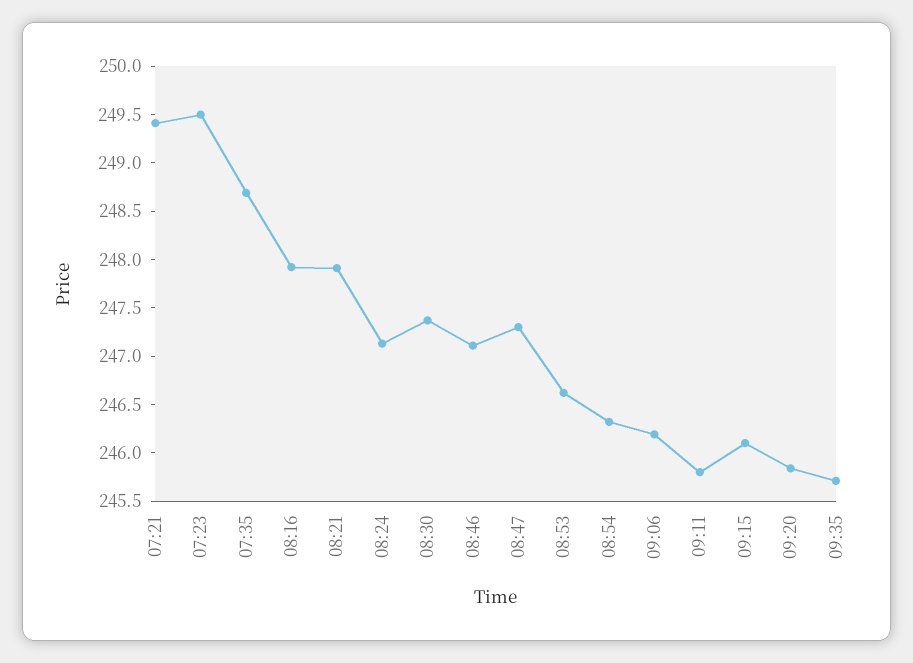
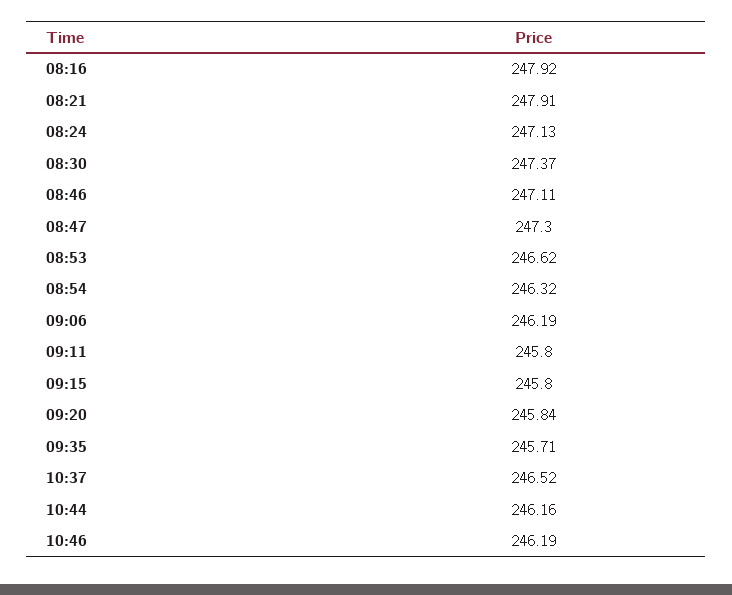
07:21: 249.4 -> none
07:23: 249.5 -> none
07:35: 248.7 -> none
09:15: 246.1 -> 245.8
10:37: none -> 246.52
10:44: none -> 246.16
10:46: none -> 246.19

